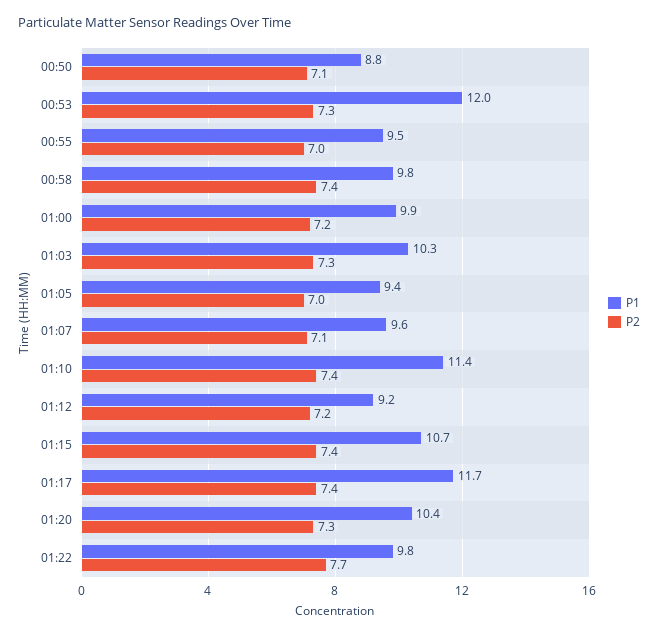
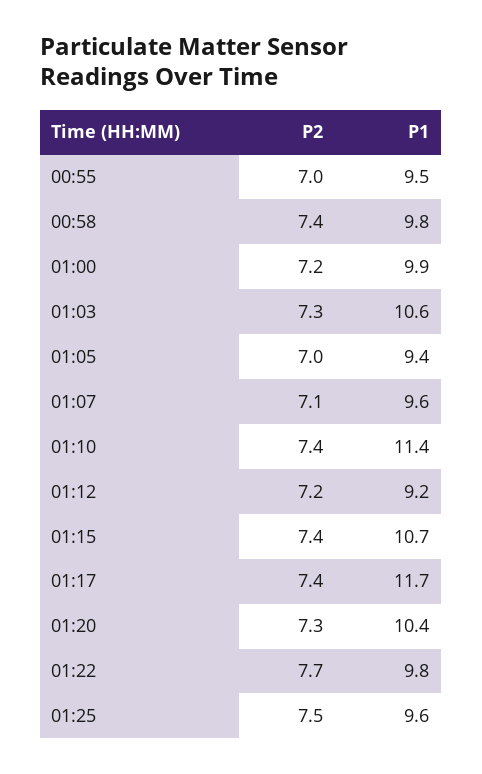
P1, 00:50: 8.8 -> none
P2, 00:50: 7.1 -> none
P1, 00:53: 12 -> none
P2, 00:53: 7.3 -> none
P1, 01:03: 10.3 -> 10.6
P2, 01:25: none -> 7.5
P1, 01:25: none -> 9.6

